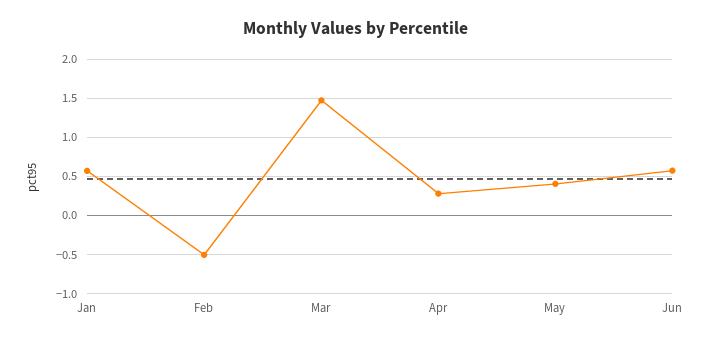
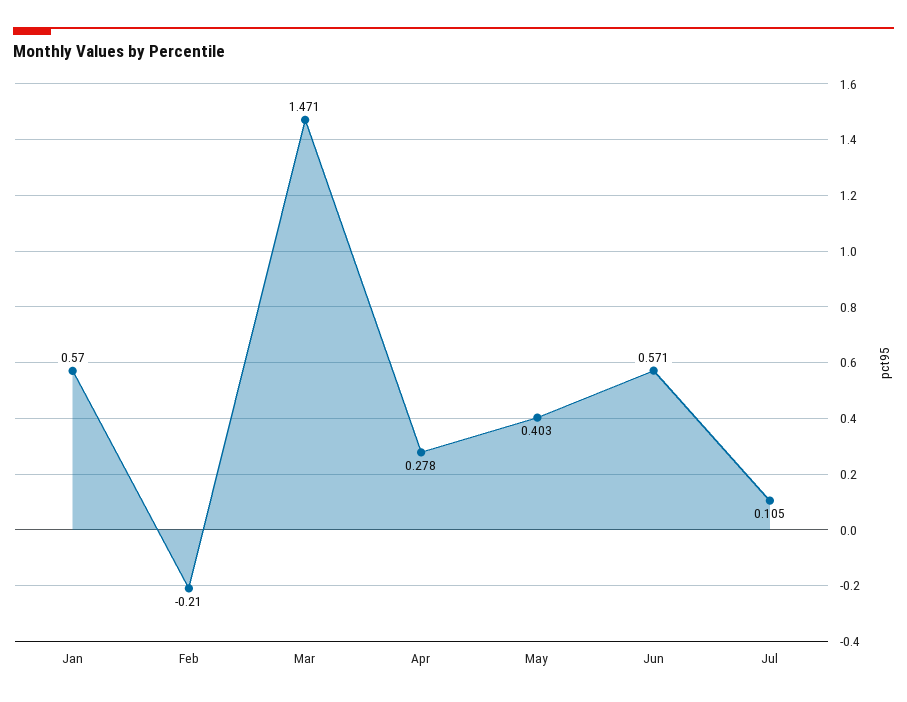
Feb: -0.5 -> -0.21
Jul: none -> 0.105

